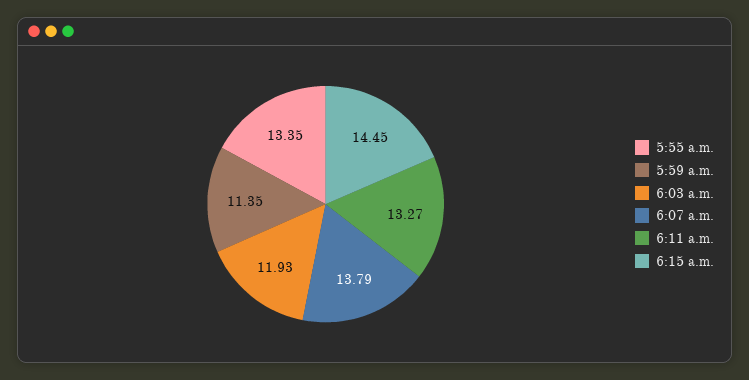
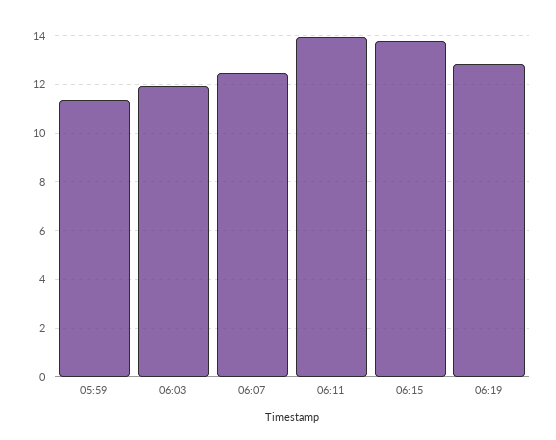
5:55 a.m.: 13.35 -> none
6:07 a.m.: 13.79 -> 12.5
6:11 a.m.: 13.27 -> 14
6:15 a.m.: 14.45 -> 13.75
06:19: none -> 12.75

